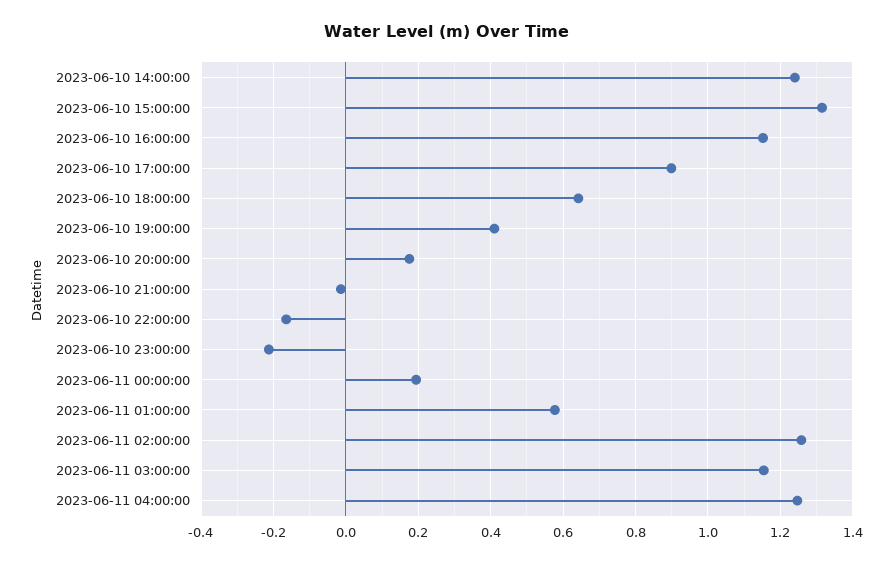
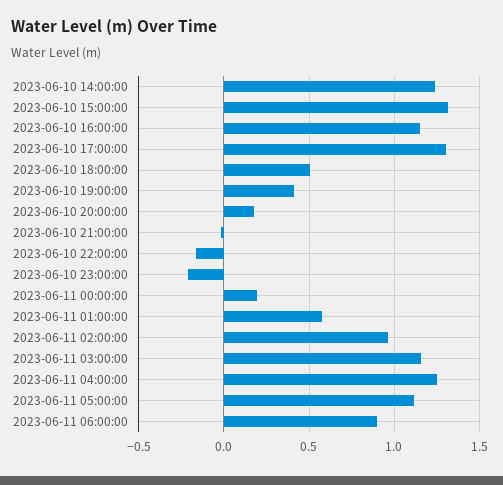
2023-06-10 17:00:00: 0.9 -> 1.3
2023-06-10 18:00:00: 0.64 -> 0.5
2023-06-11 02:00:00: 1.26 -> 0.95
2023-06-11 05:00:00: none -> 1.1
2023-06-11 06:00:00: none -> 0.9

